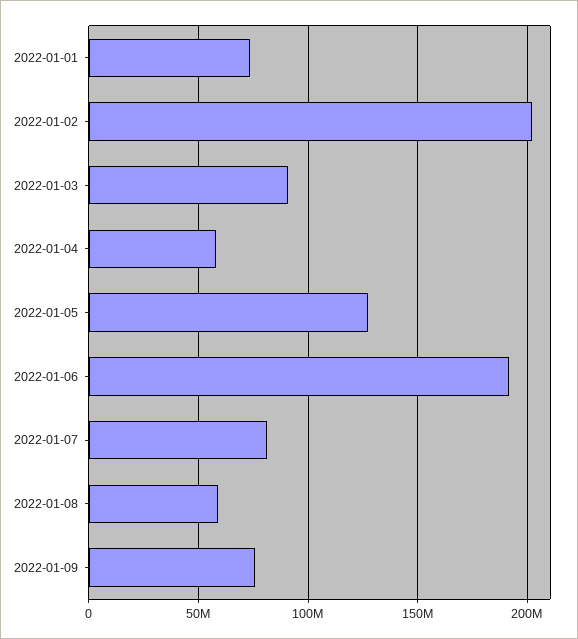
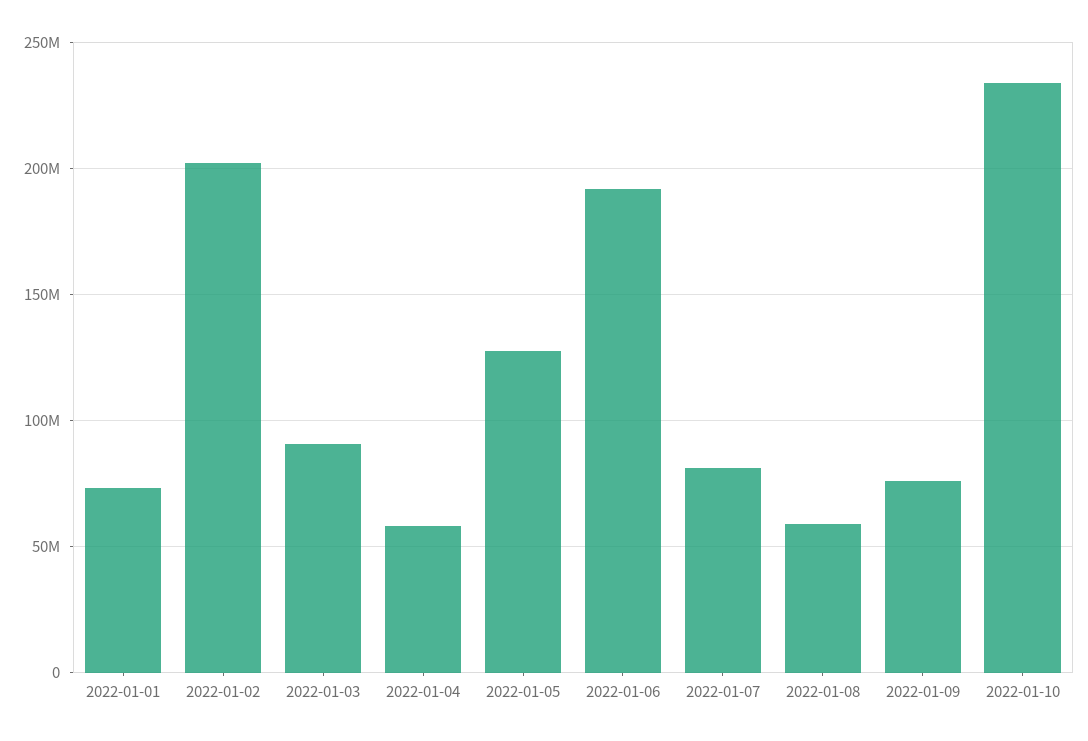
2022-01-10: none -> 235000000

